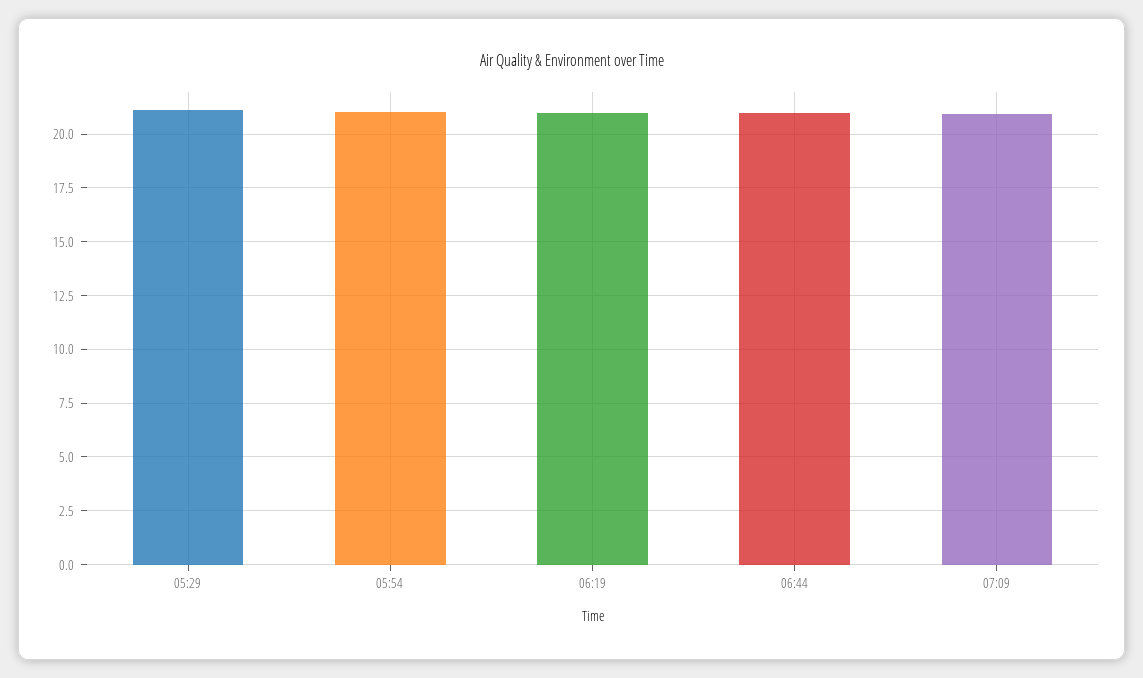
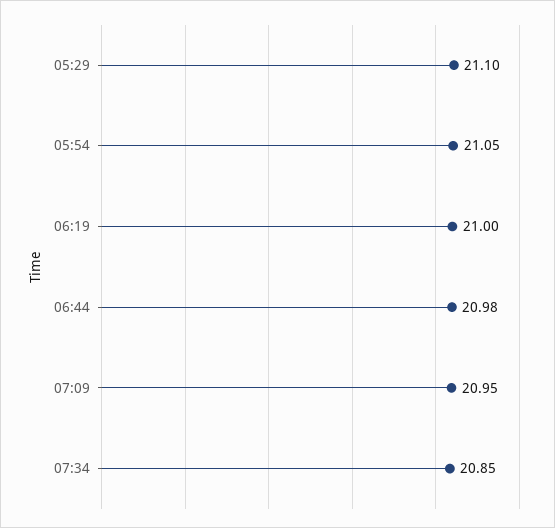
07:34: none -> 20.85

